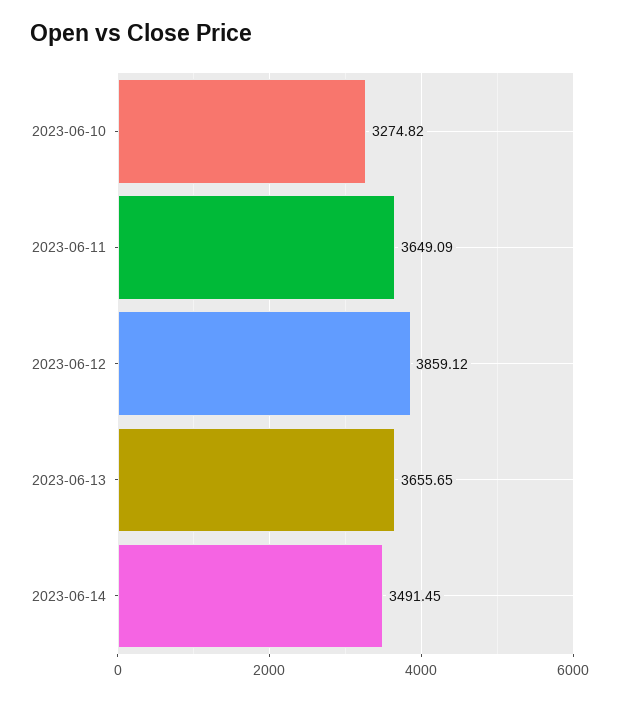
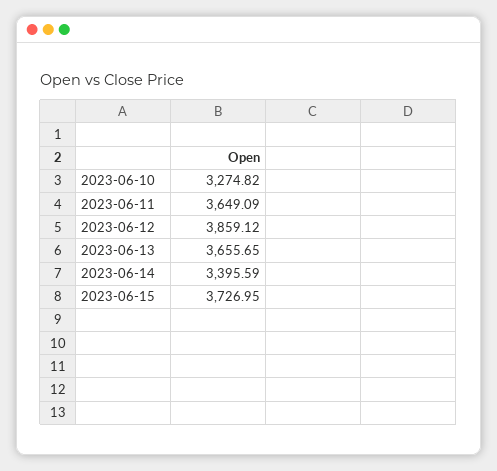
2023-06-14: 3491.45 -> 3395.59
2023-06-15: none -> 3726.95

